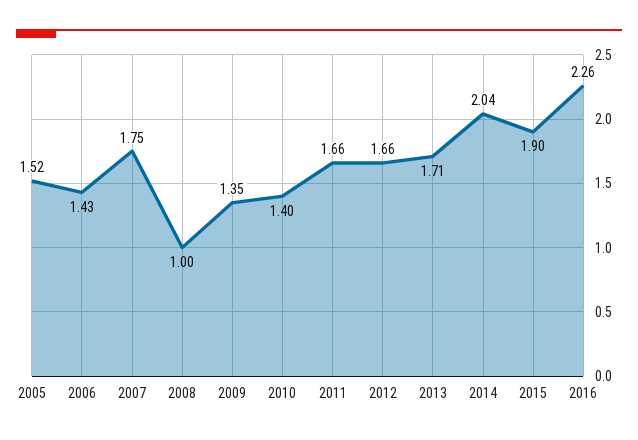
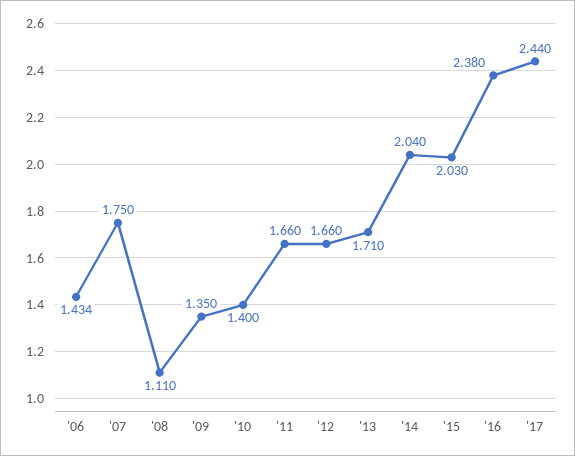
2005: 1.52 -> none
2008: 1 -> 1.11
2015: 1.9 -> 2.03
2016: 2.26 -> 2.38
'17: none -> 2.44

